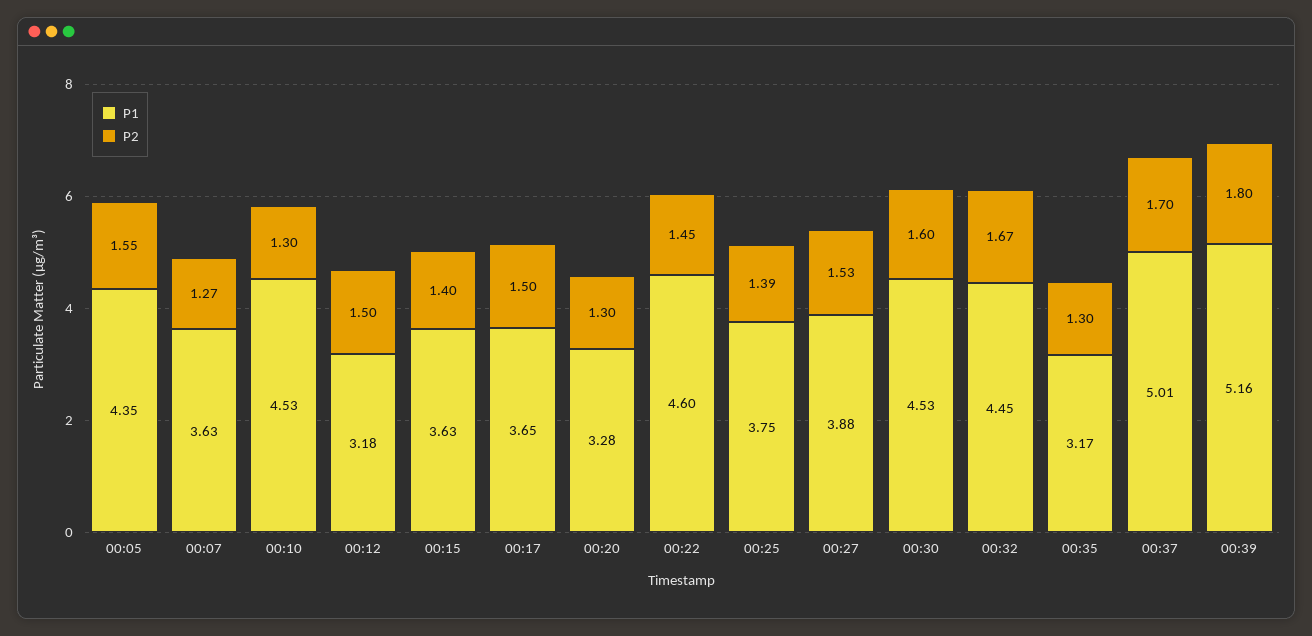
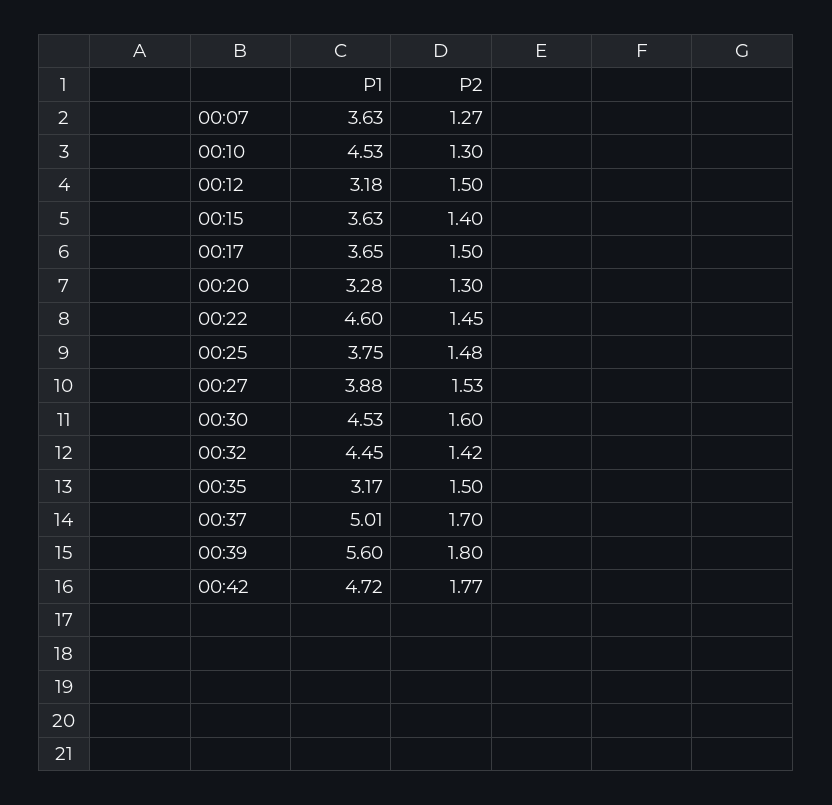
P1, 00:05: 4.35 -> none
P2, 00:05: 1.55 -> none
P2, 00:25: 1.39 -> 1.48
P2, 00:32: 1.67 -> 1.42
P2, 00:35: 1.3 -> 1.5
P1, 00:39: 5.16 -> 5.6
P1, 00:42: none -> 4.72
P2, 00:42: none -> 1.77

